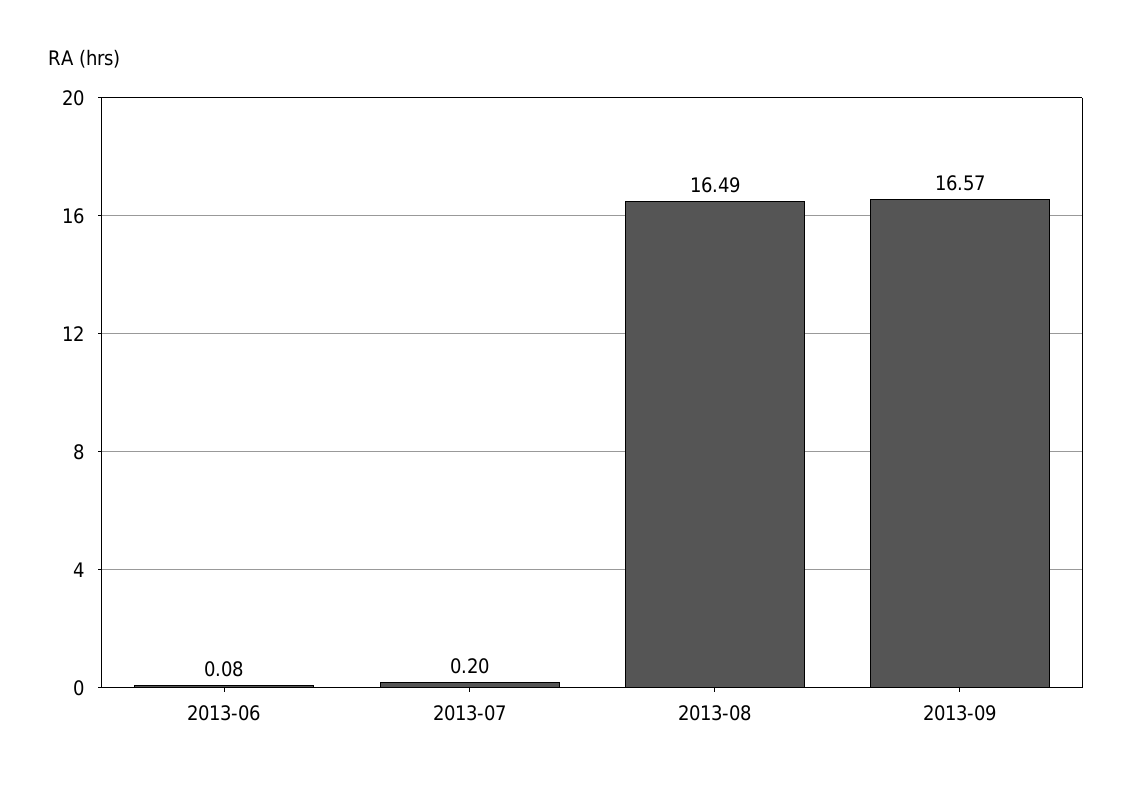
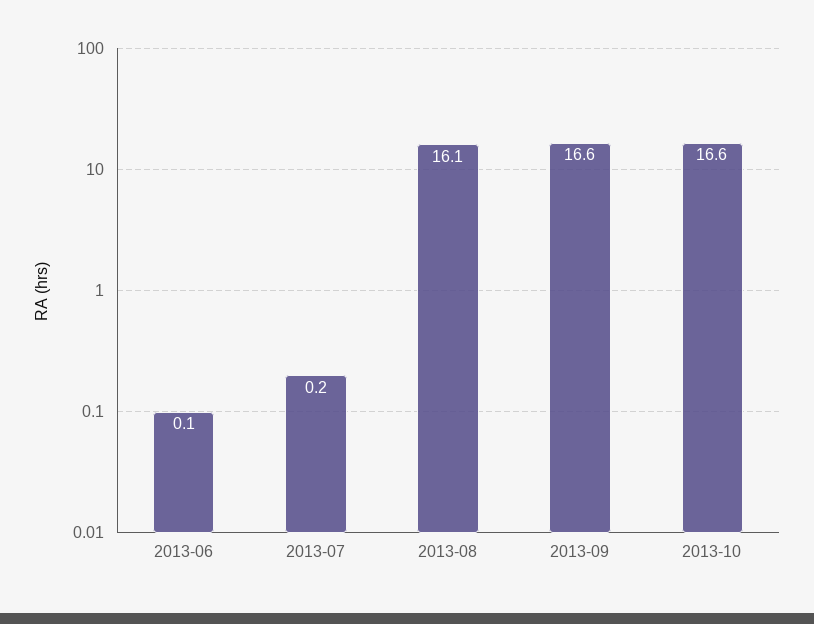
2013-08: 16.49 -> 16.1
2013-10: none -> 16.6

